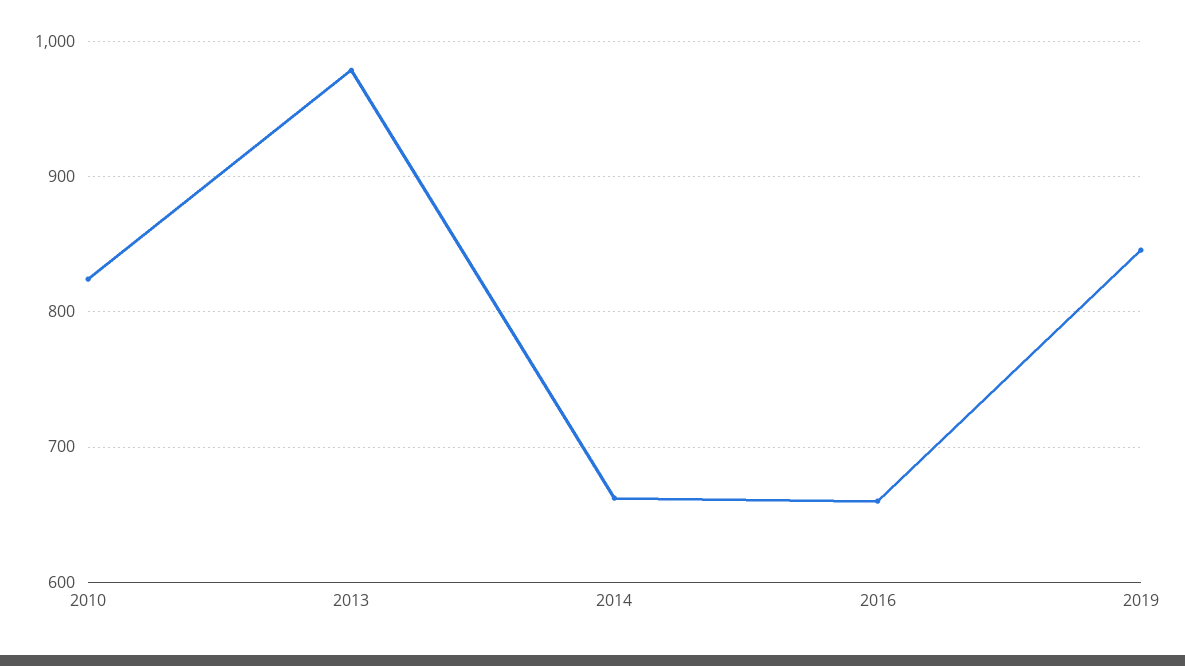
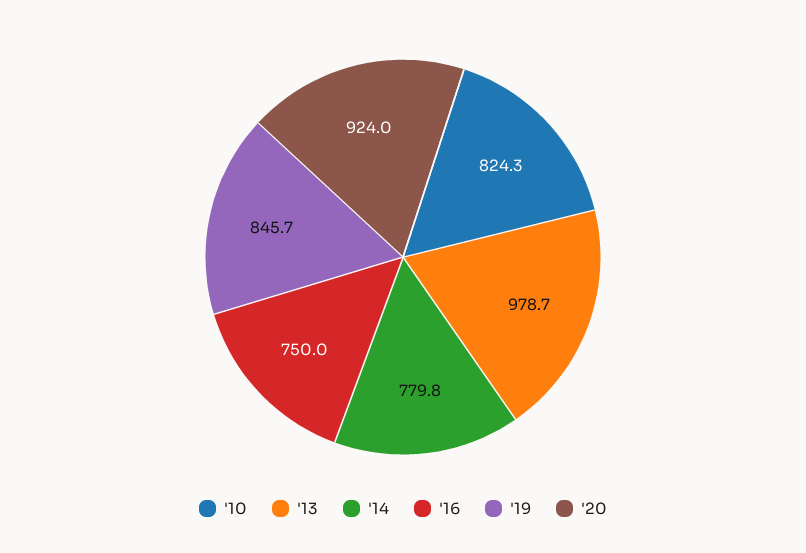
2014: 660 -> 779.8
2016: 660 -> 750
'20: none -> 924

